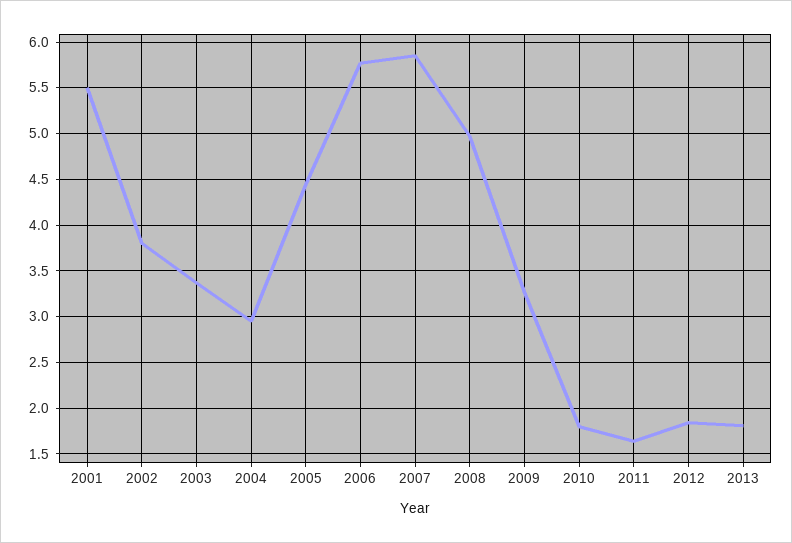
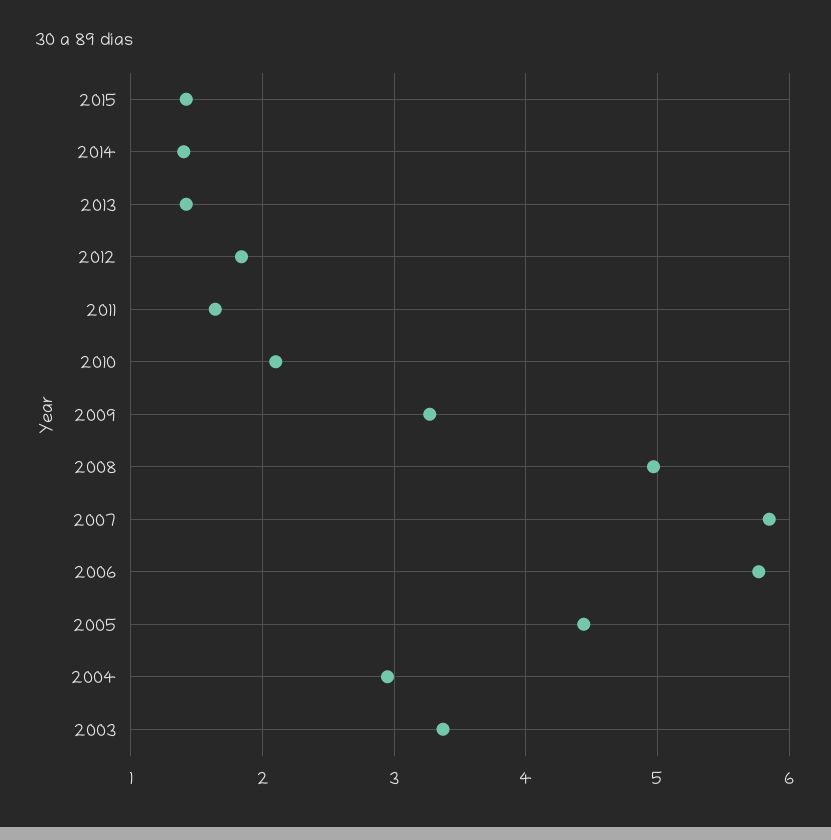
2001: 5.5 -> none
2002: 3.8 -> none
2010: 1.8 -> 2.1
2013: 1.8 -> 1.4
2015: none -> 1.4
2014: none -> 1.4

